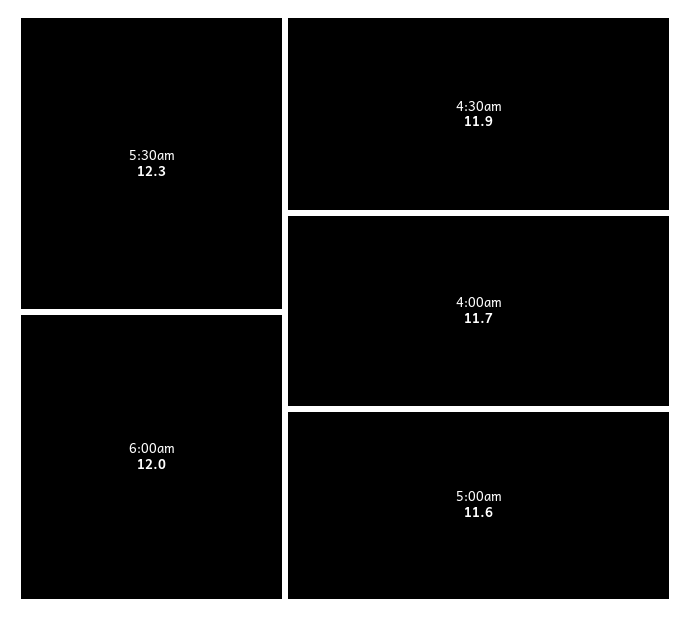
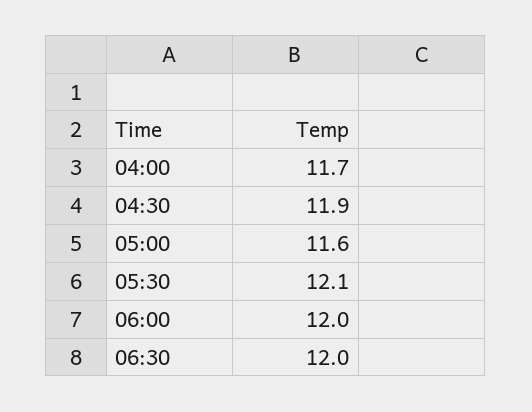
5:30am: 12.3 -> 12.1
06:30: none -> 12

